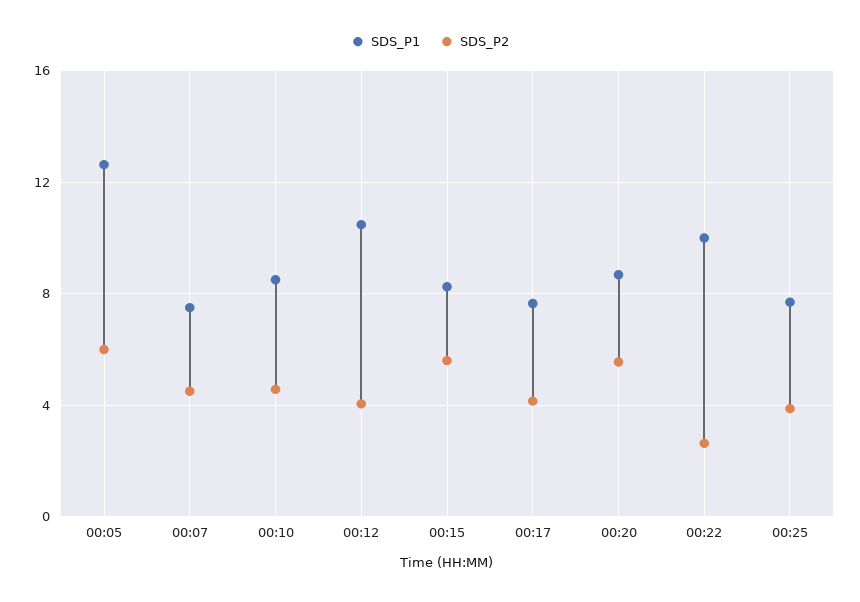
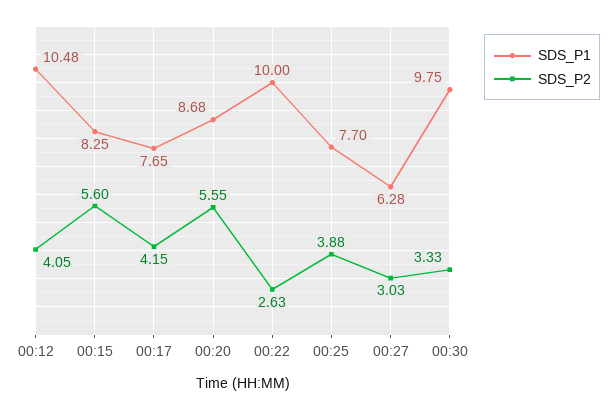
SDS_P1, 00:05: 12.5 -> none
SDS_P2, 00:05: 6 -> none
SDS_P1, 00:07: 7.5 -> none
SDS_P2, 00:07: 4.5 -> none
SDS_P1, 00:10: 8.5 -> none
SDS_P2, 00:10: 4.5 -> none
SDS_P1, 00:27: none -> 6.28
SDS_P2, 00:27: none -> 3.03
SDS_P1, 00:30: none -> 9.75
SDS_P2, 00:30: none -> 3.33

